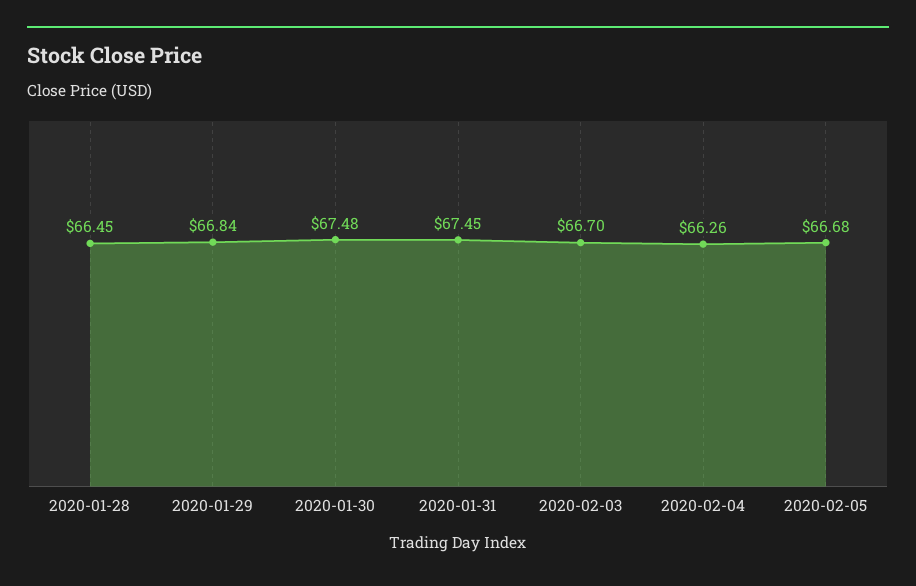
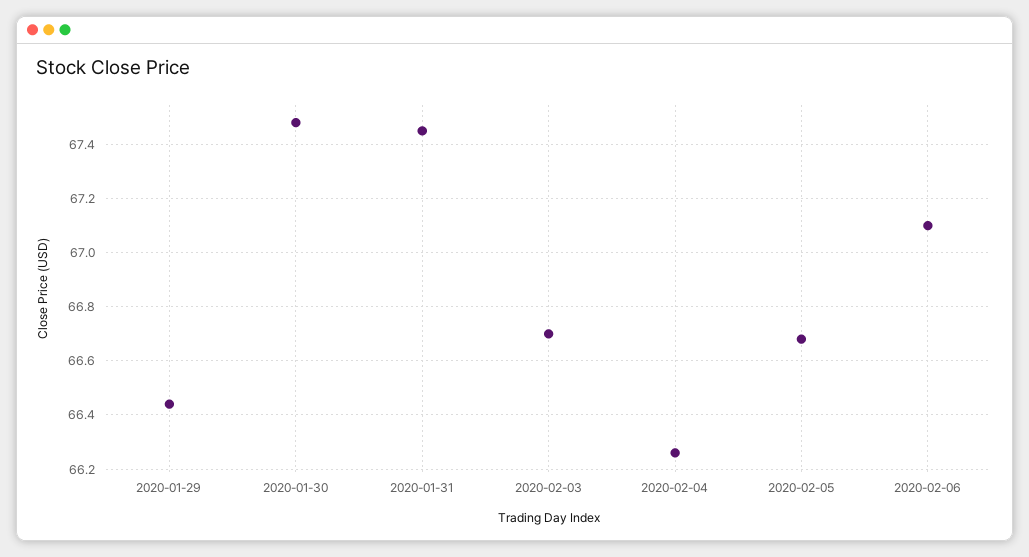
2020-01-28: 66.45 -> none
2020-01-29: 66.84 -> 66.45
2020-02-06: none -> 67.1

